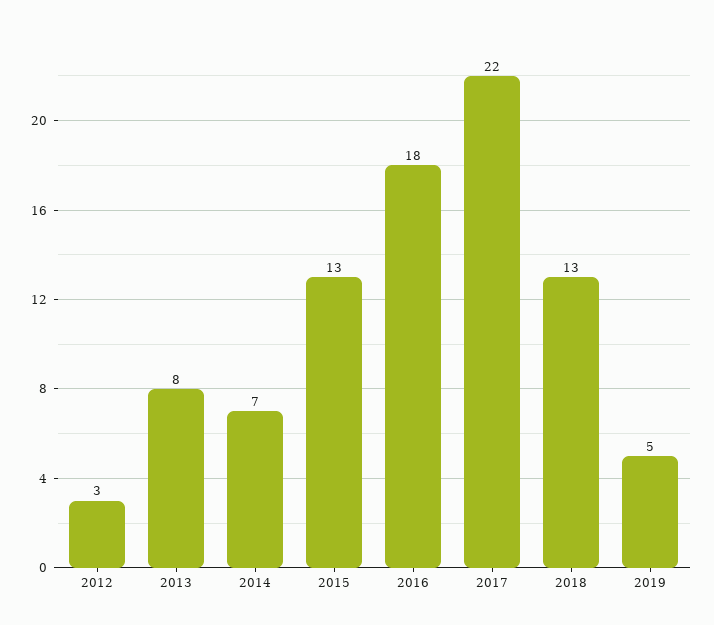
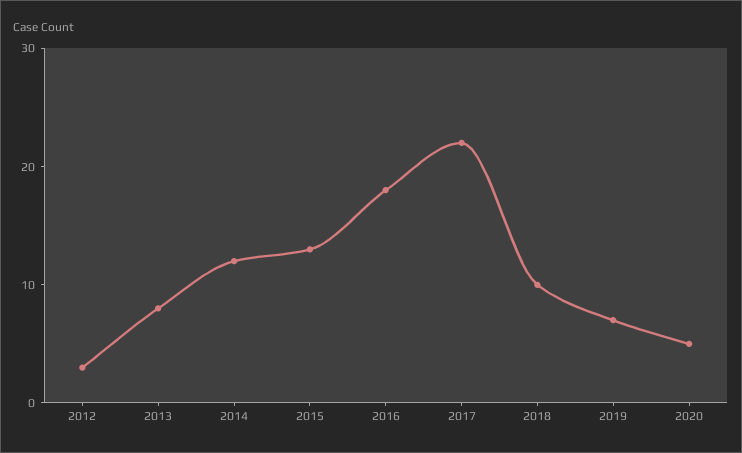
2014: 7 -> 12
2018: 13 -> 10
2019: 5 -> 7
2020: none -> 5

